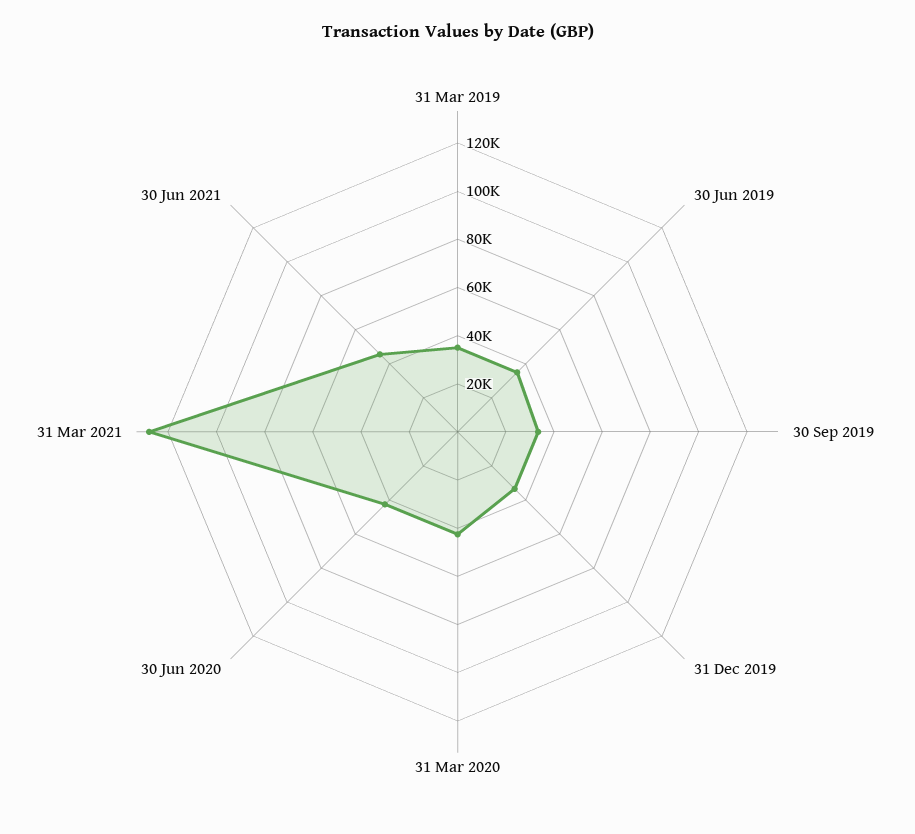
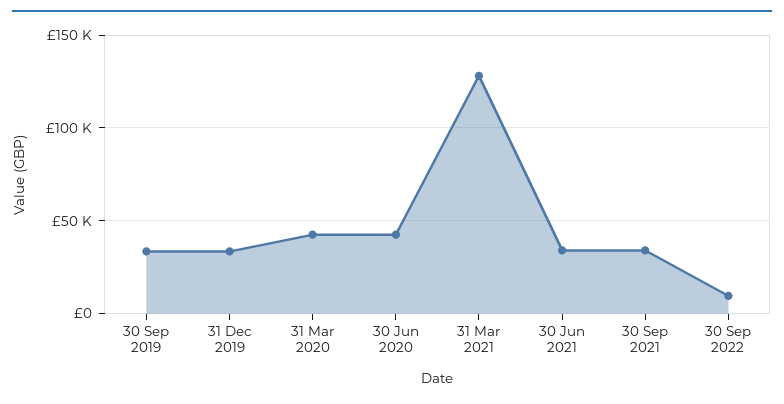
31 Mar 2019: 35000 -> none
30 Jun 2019: 35000 -> none
30 Jun 2021: 45000 -> 35000
30 Sep 2021: none -> 35000
30 Sep 2022: none -> 10000

